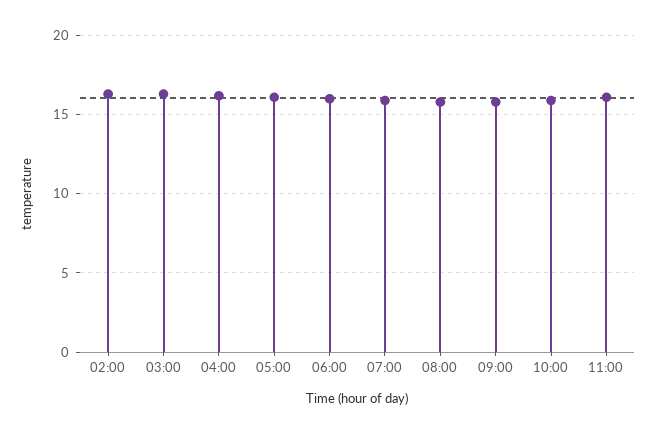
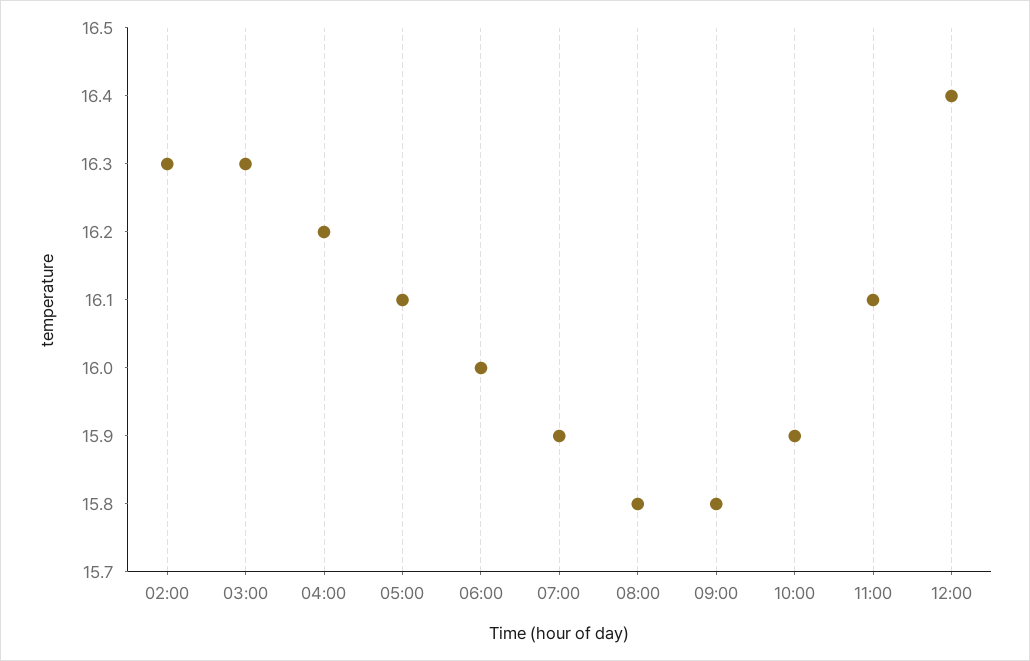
12:00: none -> 16.4

